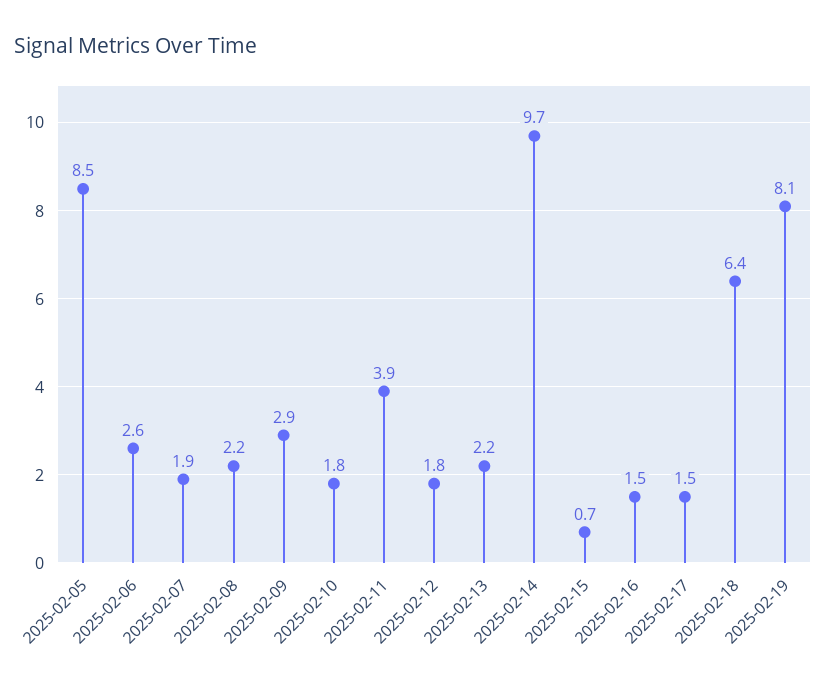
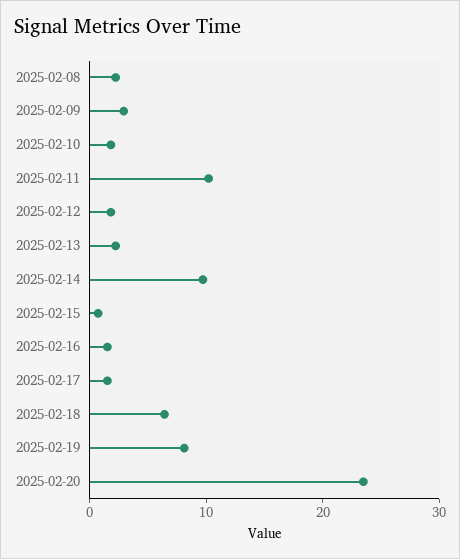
2025-02-05: 8.5 -> none
2025-02-06: 2.6 -> none
2025-02-07: 1.9 -> none
2025-02-11: 3.9 -> 10
2025-02-20: none -> 24

